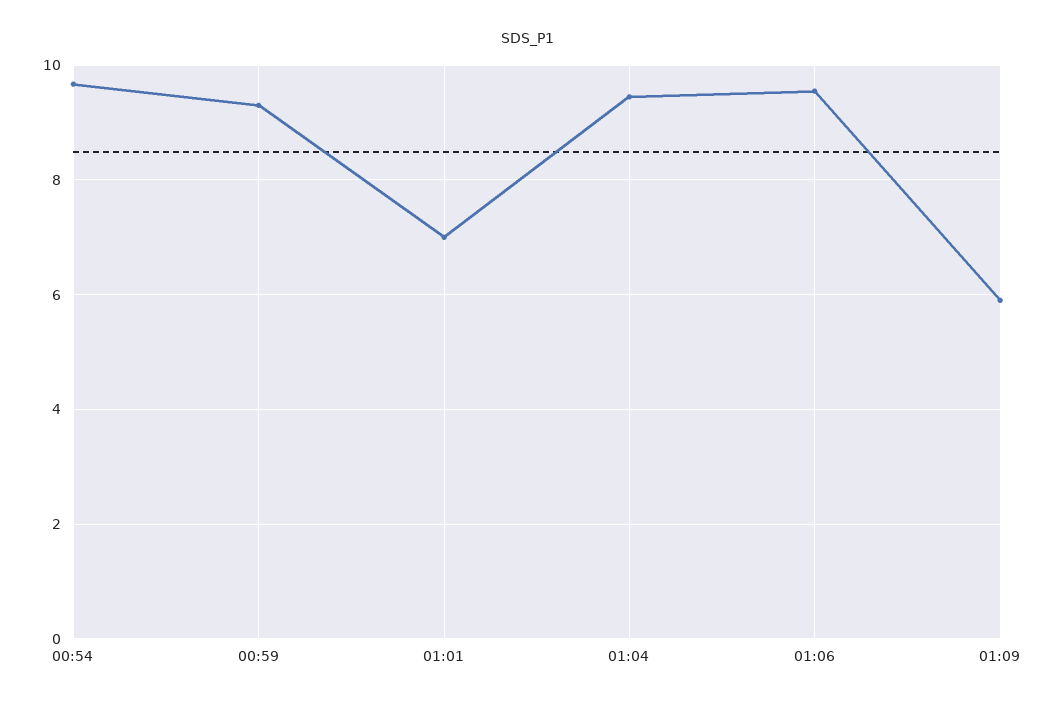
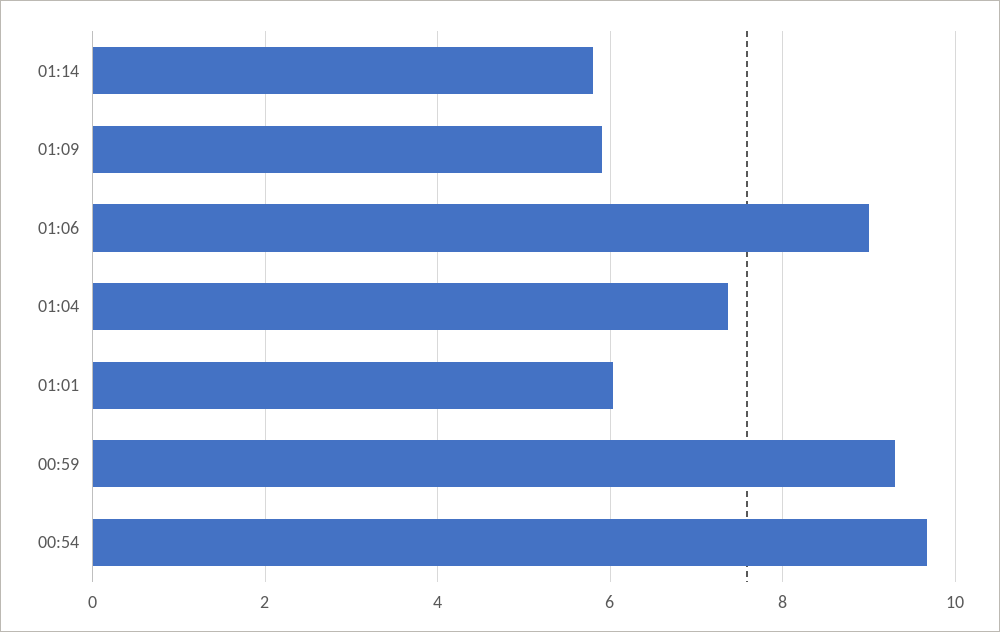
01:01: 7 -> 6
01:04: 9.4 -> 7.4
01:06: 9.6 -> 9
01:14: none -> 5.8

